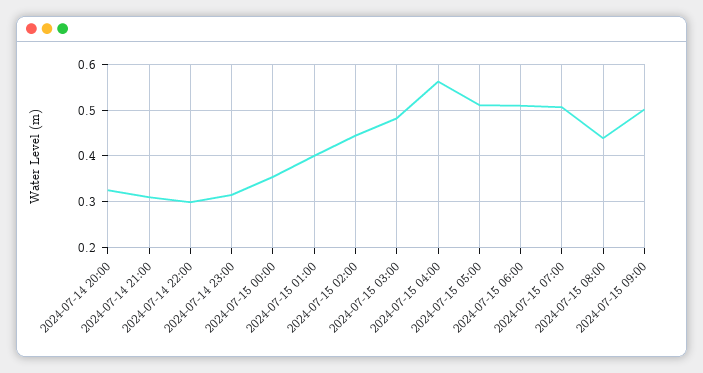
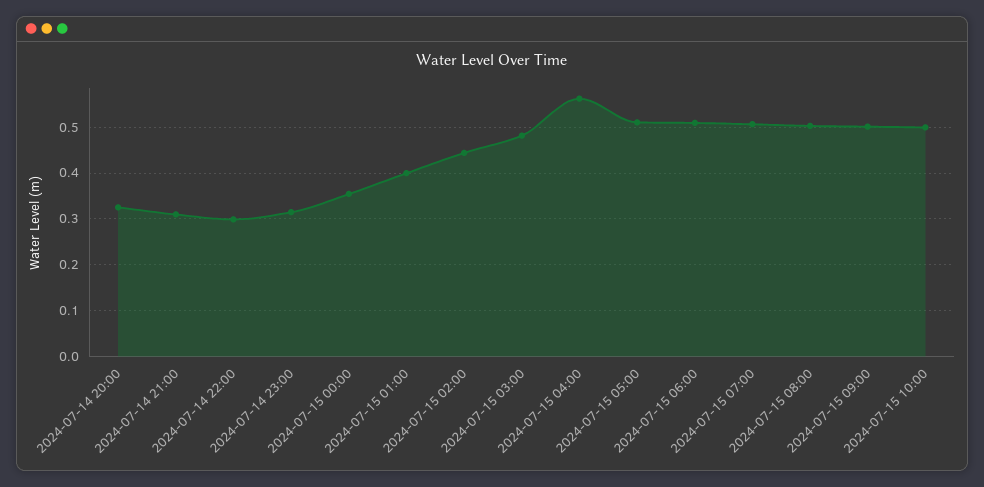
2024-07-15 08:00: 0.44 -> 0.5
2024-07-15 10:00: none -> 0.5

